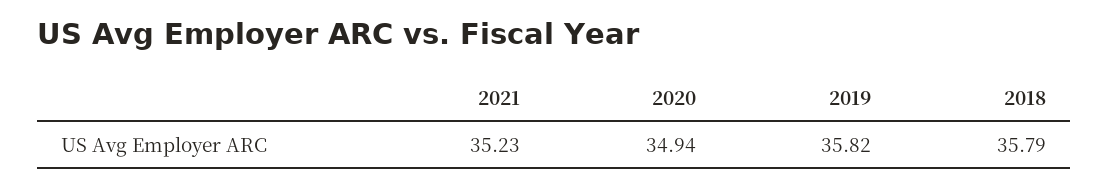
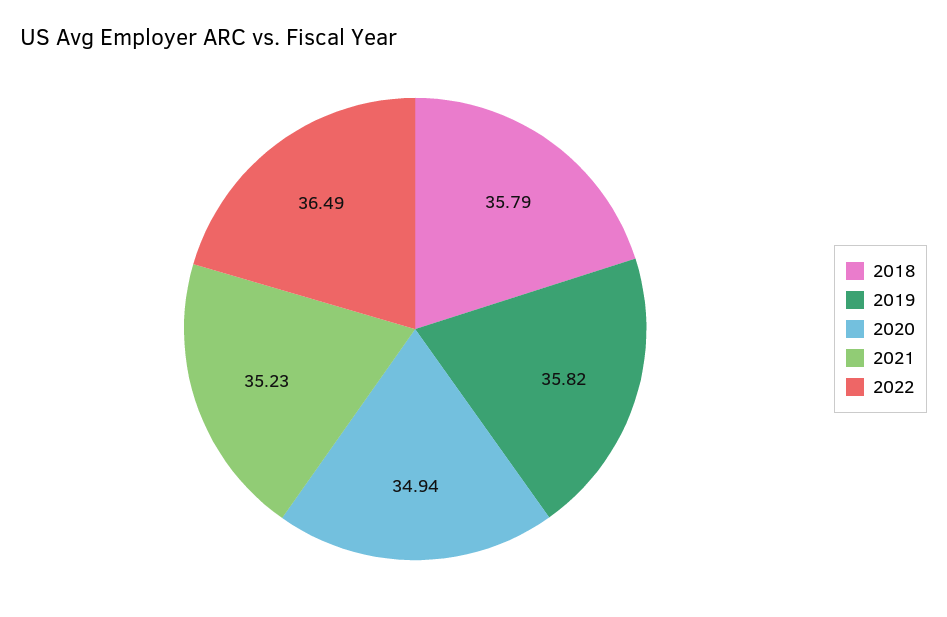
2022: none -> 36.49

